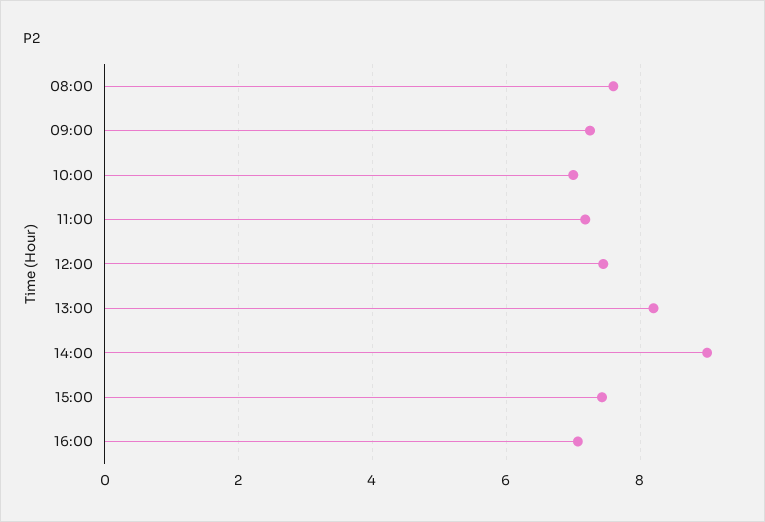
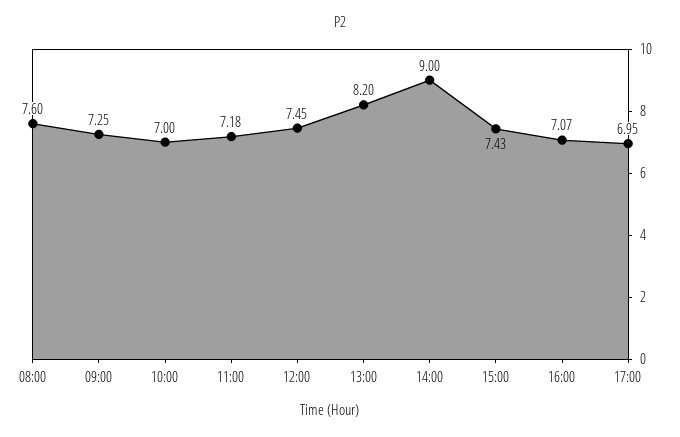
17:00: none -> 6.95

